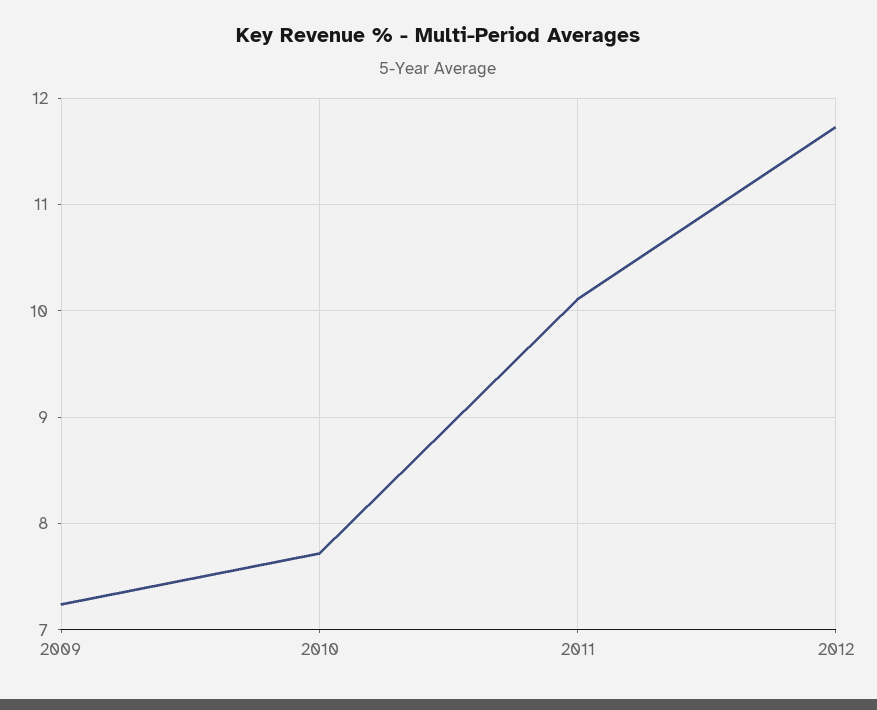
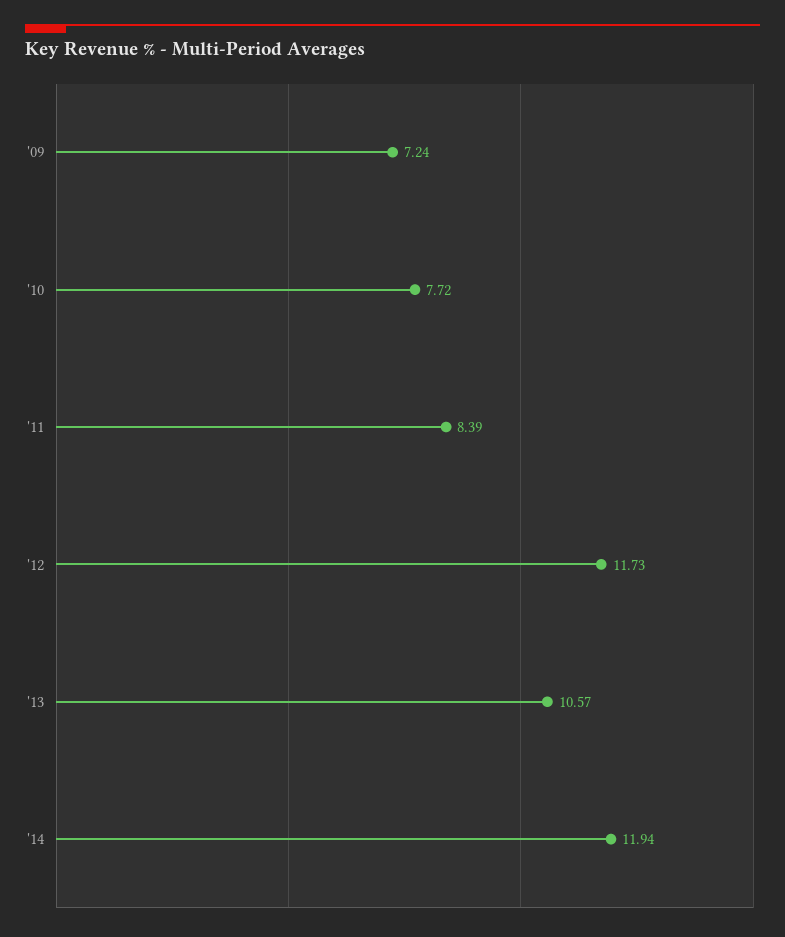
2011: 10.1 -> 8.39
'13: none -> 10.57
'14: none -> 11.94

